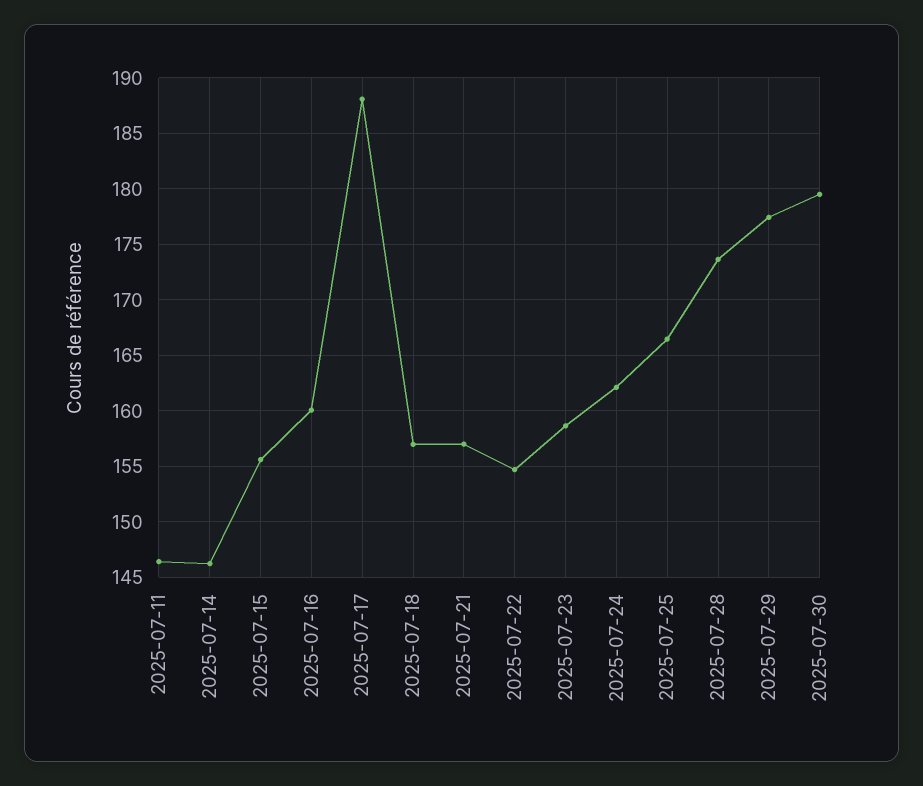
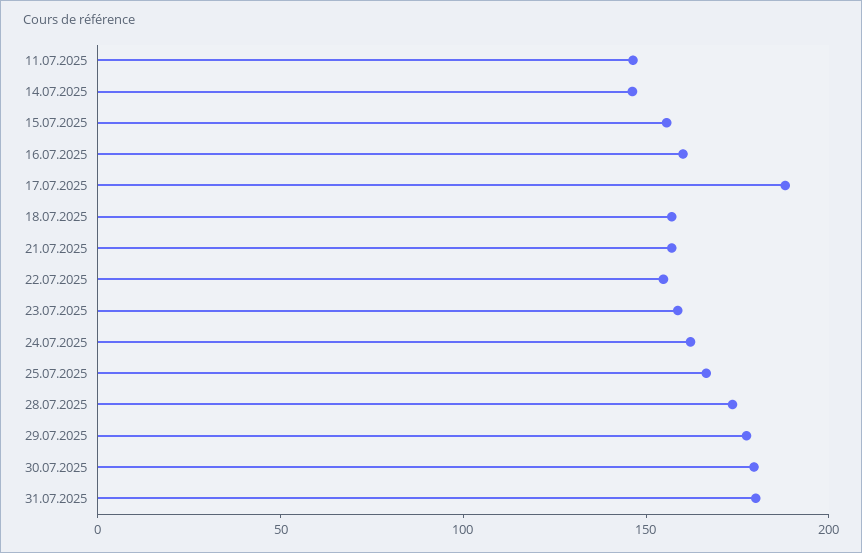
31.07.2025: none -> 180

